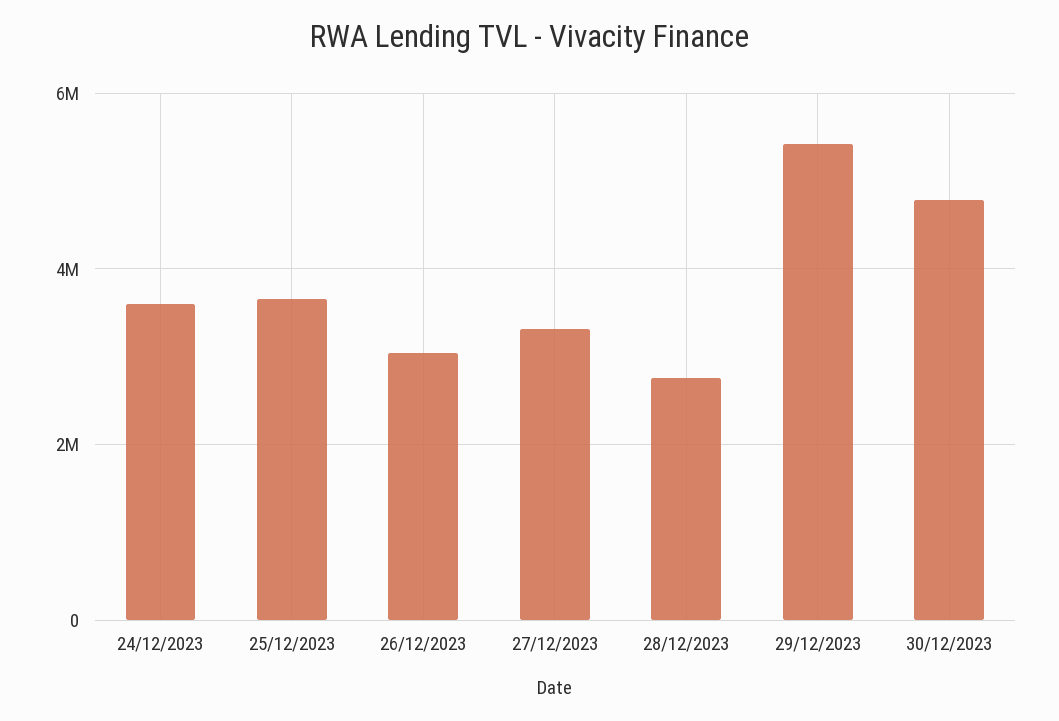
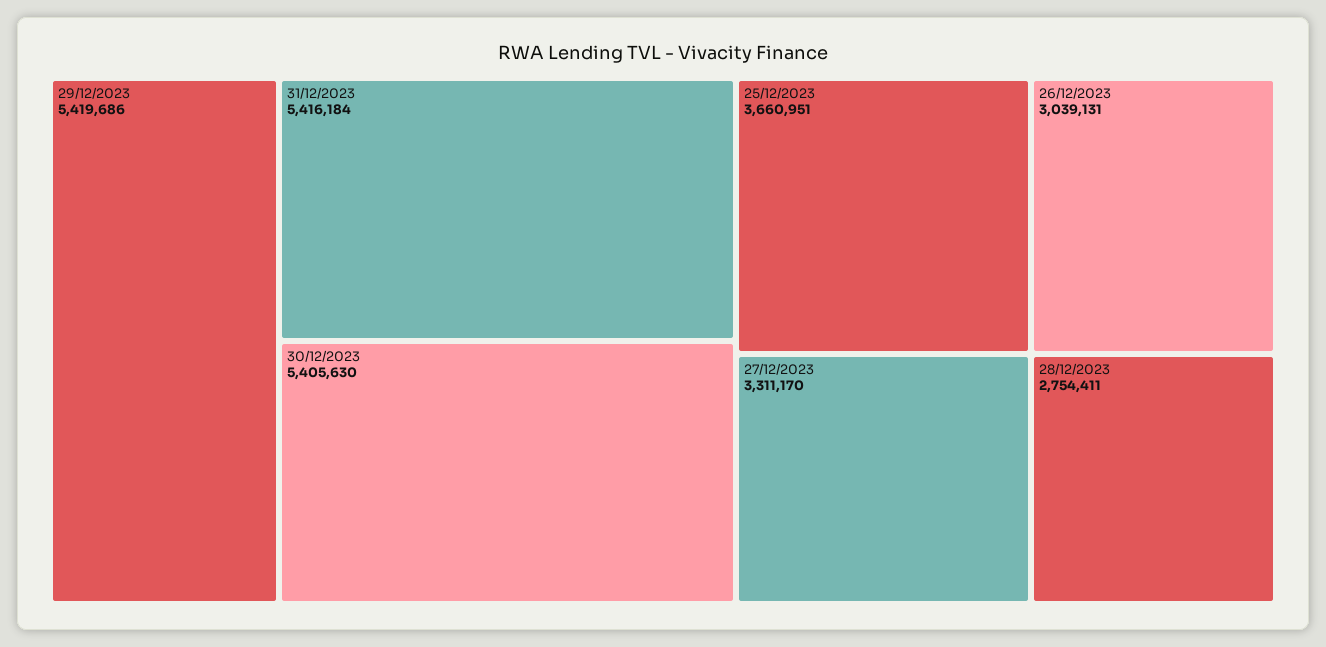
24/12/2023: 3600000 -> none
30/12/2023: 4800000 -> 5405630
31/12/2023: none -> 5416184

